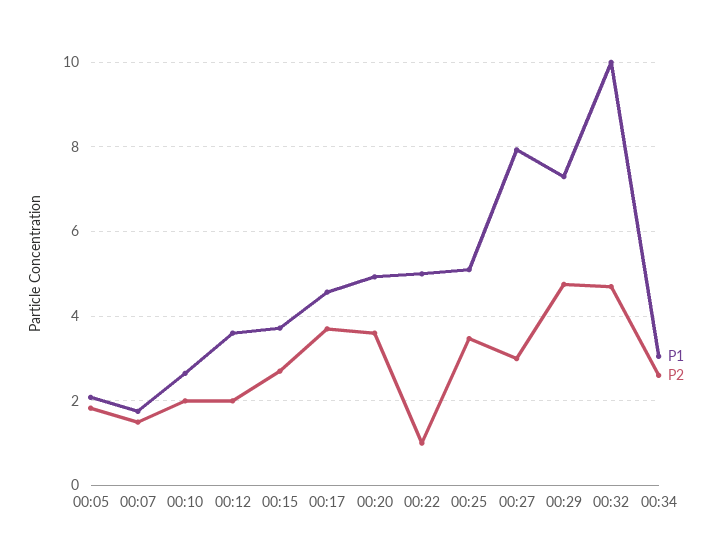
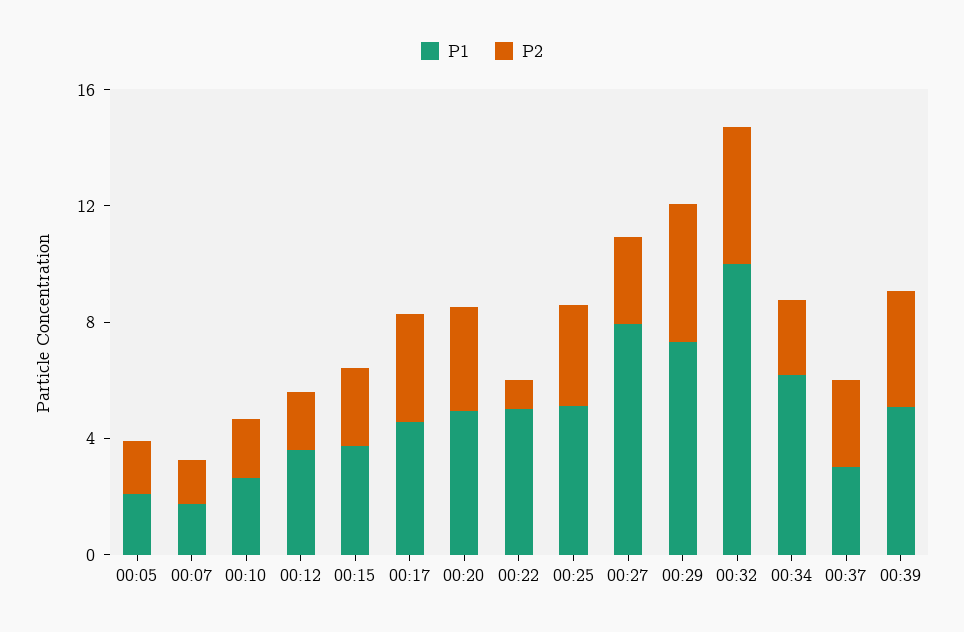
P1, 00:34: 3 -> 6
P1, 00:37: none -> 3
P2, 00:37: none -> 3
P1, 00:39: none -> 5
P2, 00:39: none -> 4

